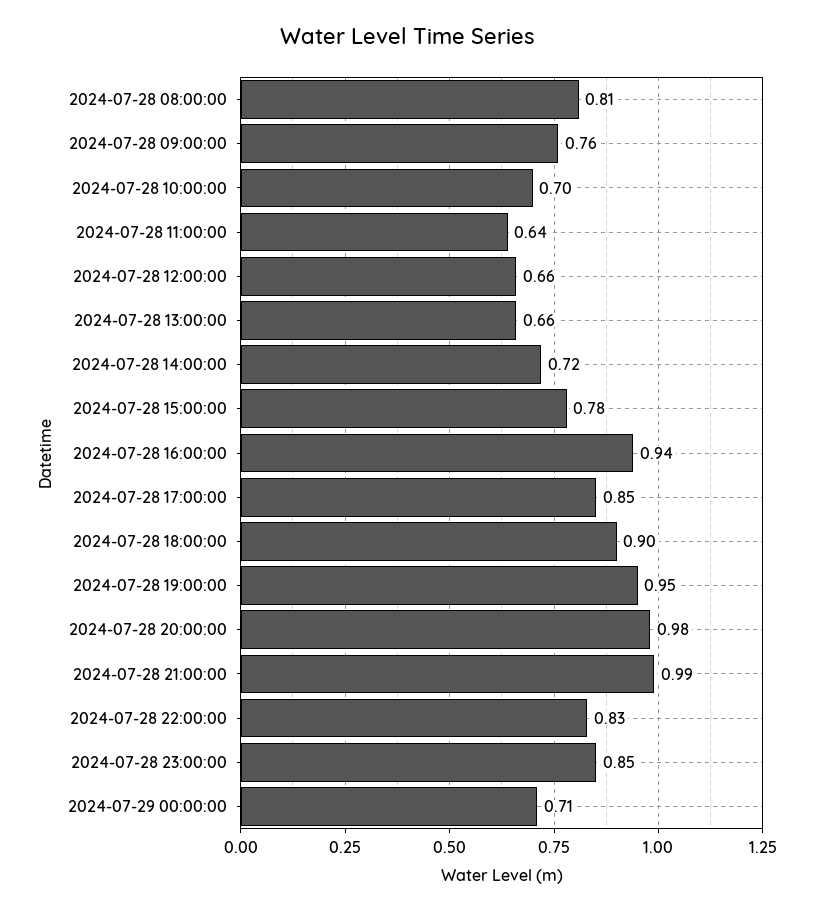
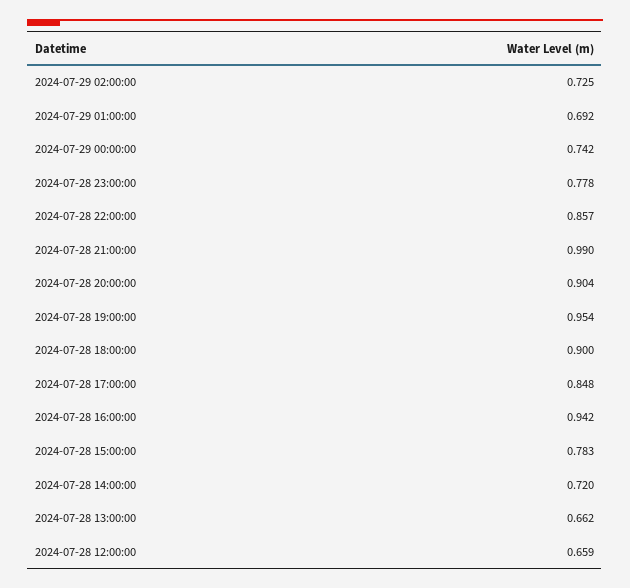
2024-07-28 08:00:00: 0.81 -> none
2024-07-28 09:00:00: 0.76 -> none
2024-07-28 10:00:00: 0.7 -> none
2024-07-28 11:00:00: 0.64 -> none
2024-07-28 20:00:00: 0.98 -> 0.904
2024-07-28 22:00:00: 0.83 -> 0.857
2024-07-28 23:00:00: 0.85 -> 0.778
2024-07-29 00:00:00: 0.71 -> 0.742
2024-07-29 02:00:00: none -> 0.725
2024-07-29 01:00:00: none -> 0.692

